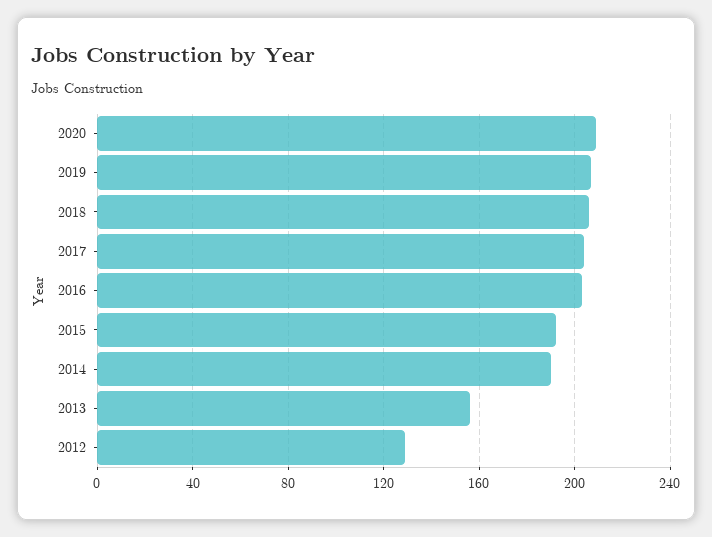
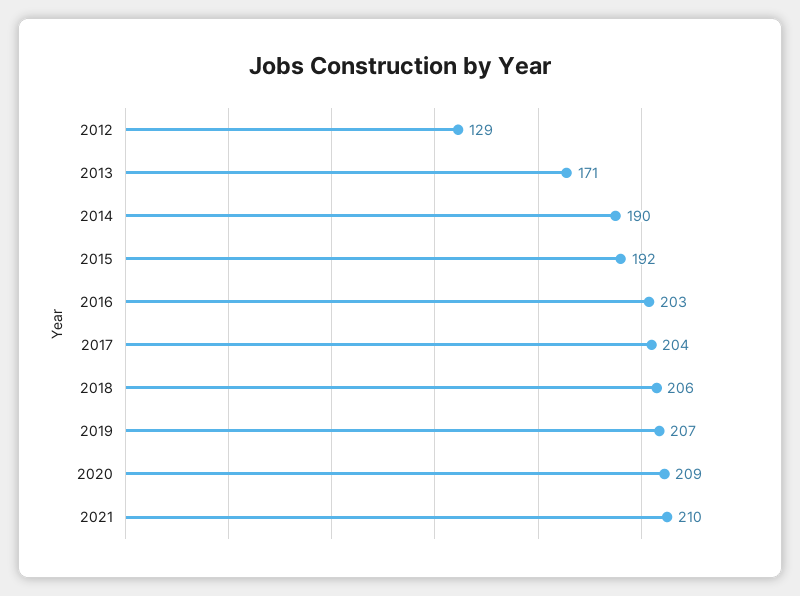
2013: 155 -> 171
2021: none -> 210

